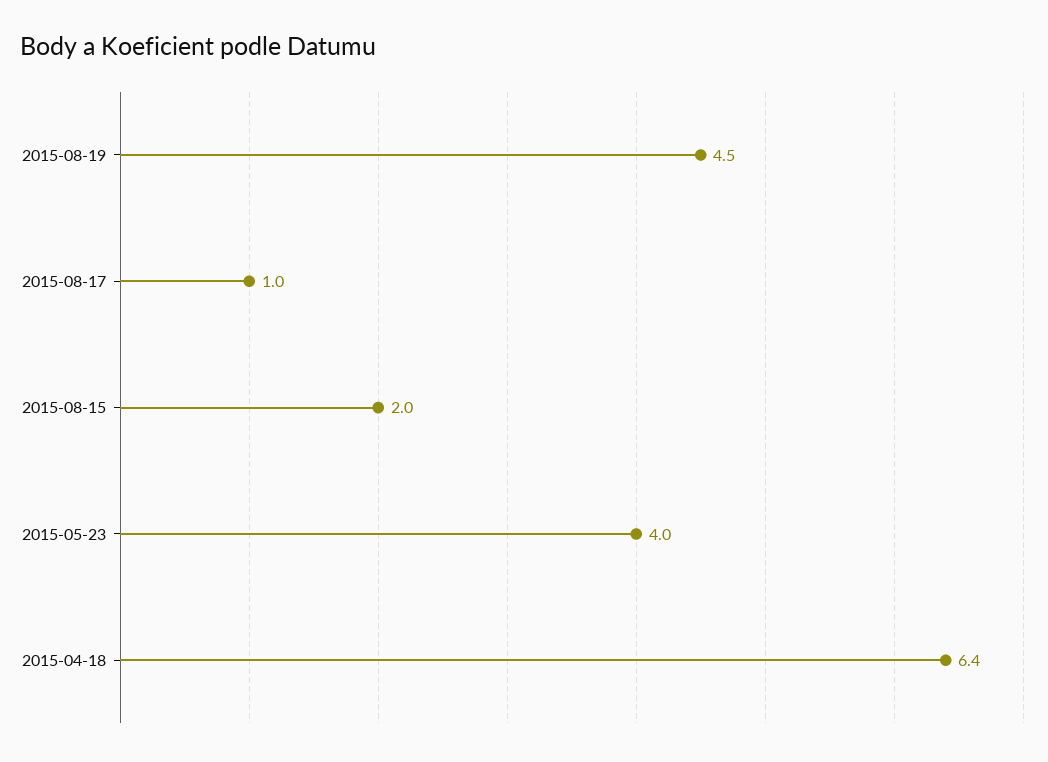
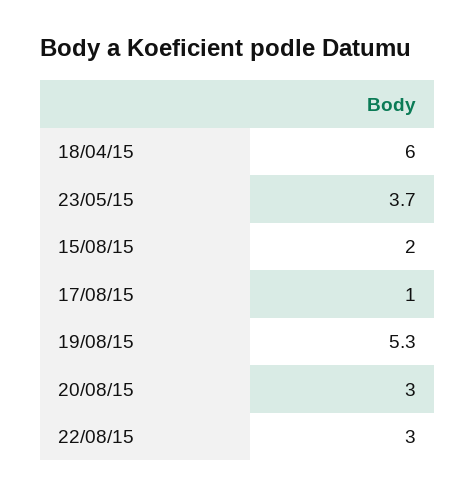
2015-08-19: 4.5 -> 5.3
2015-05-23: 4 -> 3.7
2015-04-18: 6.4 -> 6
20/08/15: none -> 3
22/08/15: none -> 3

